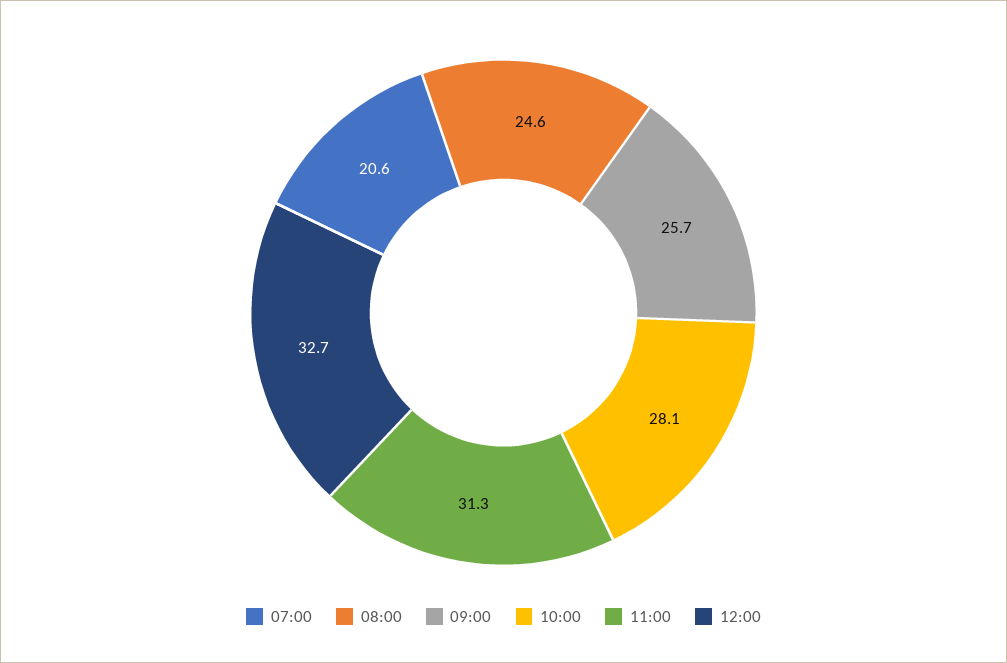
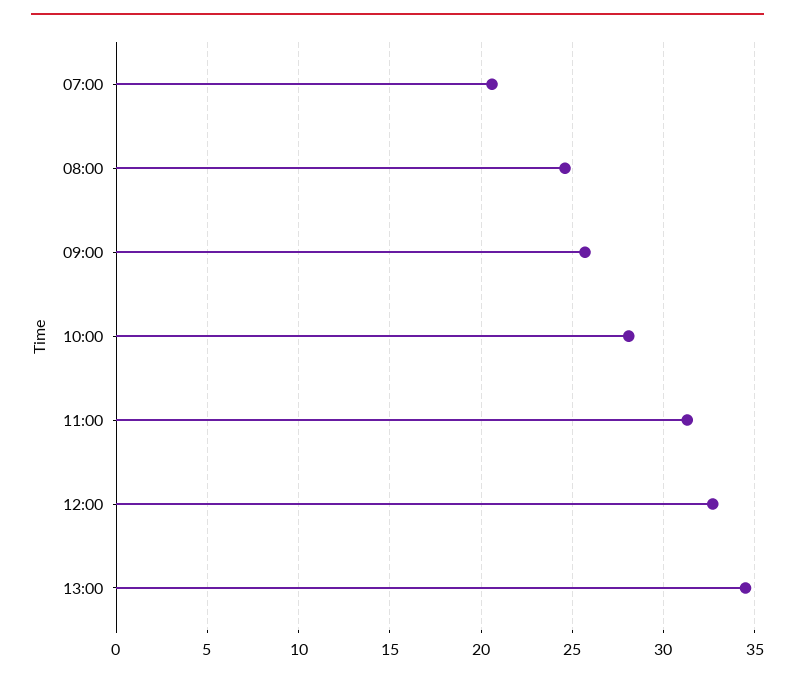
13:00: none -> 34.5

